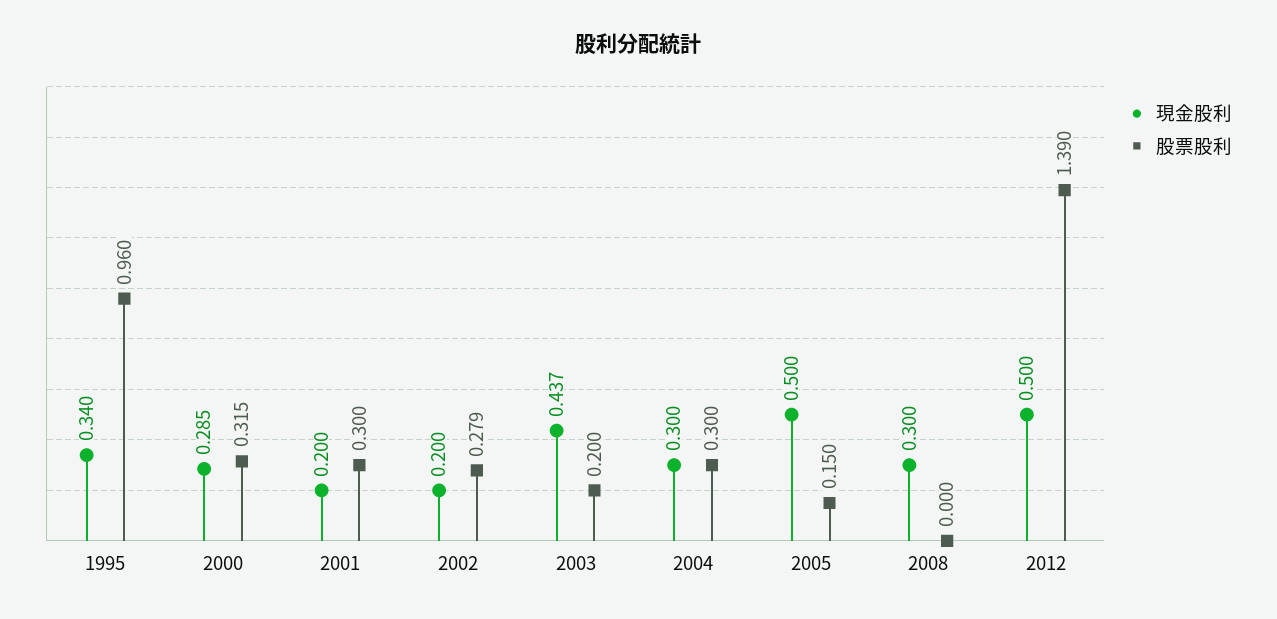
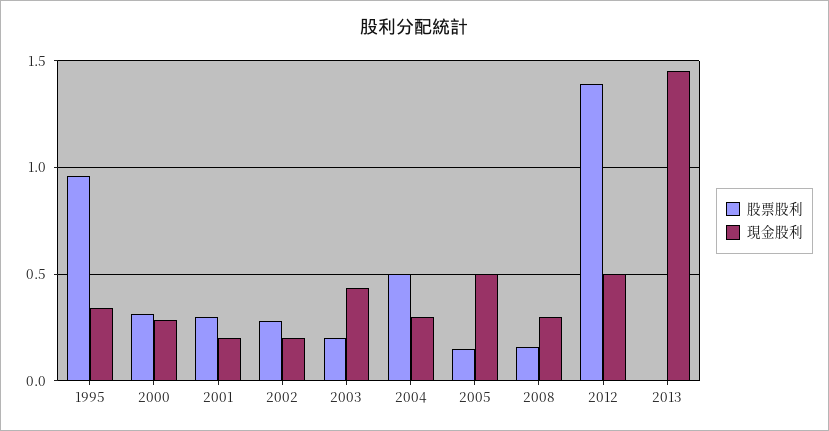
股票股利, 2004: 0.3 -> 0.5
股票股利, 2008: 0 -> 0.15
股票股利, 2013: none -> 0
現金股利, 2013: none -> 1.45

